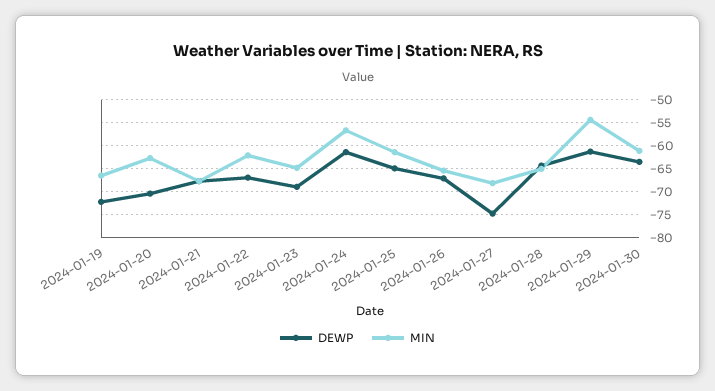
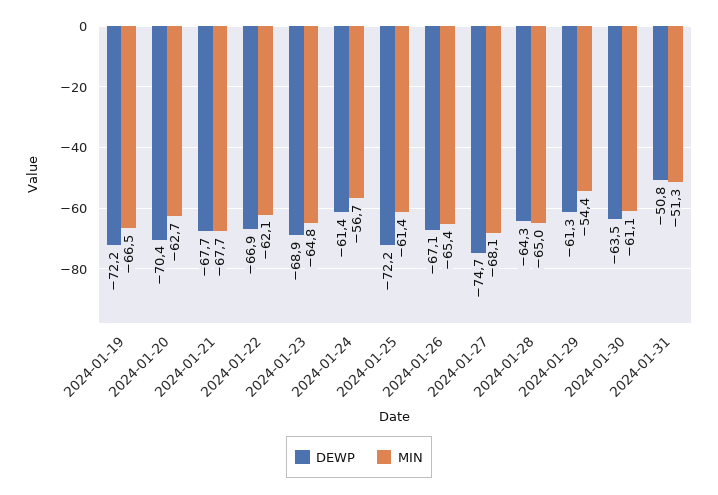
DEWP, 2024-01-25: -65 -> -72.2
DEWP, 2024-01-31: none -> -50.8
MIN, 2024-01-31: none -> -51.3

